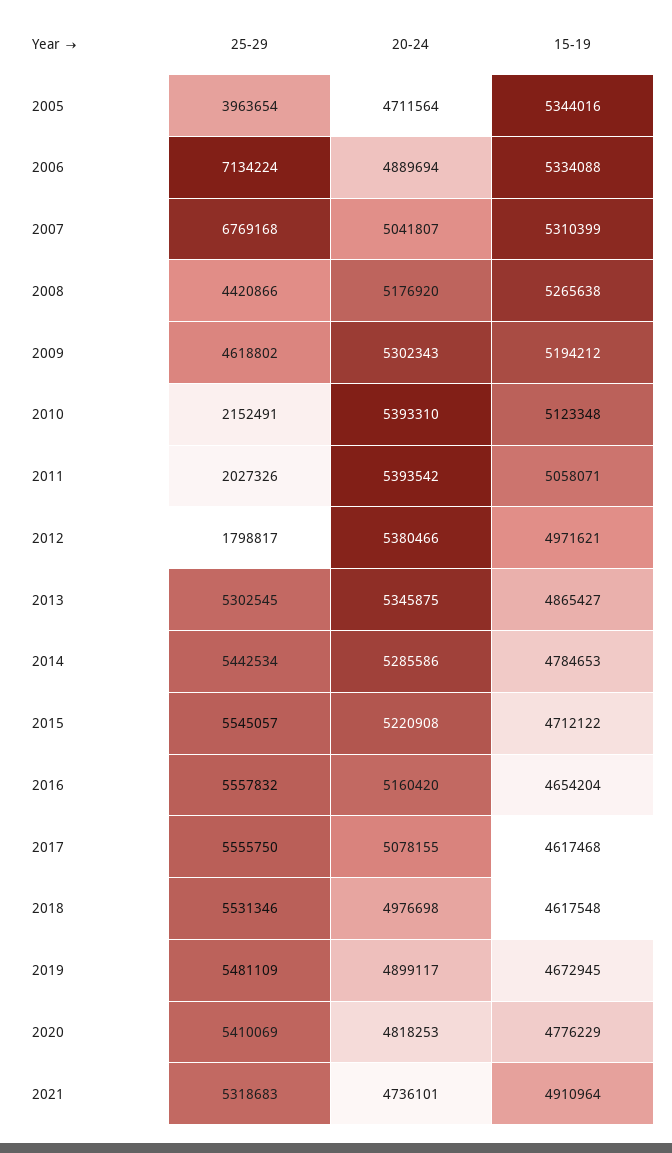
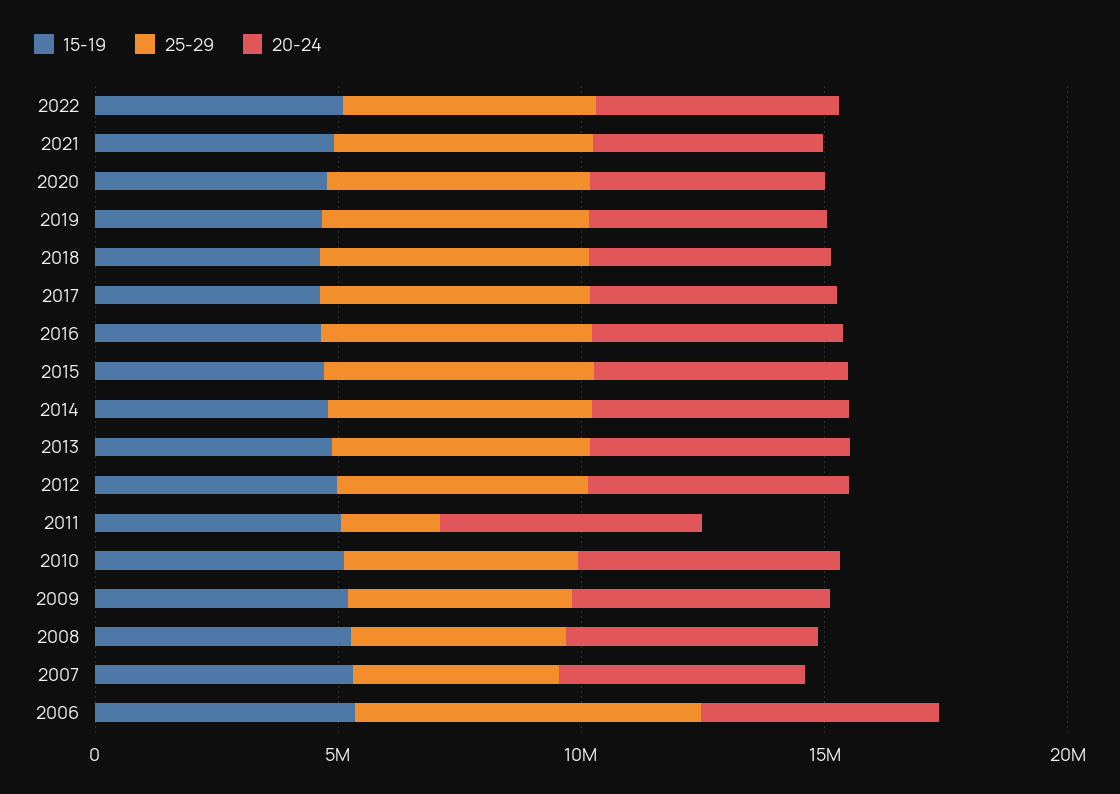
25-29, 2005: 3963654 -> none
20-24, 2005: 4711564 -> none
15-19, 2005: 5344016 -> none
25-29, 2007: 6769168 -> 4000000
25-29, 2010: 2152491 -> 5000000
25-29, 2012: 1798817 -> 5000000
15-19, 2022: none -> 5000000
25-29, 2022: none -> 5000000
20-24, 2022: none -> 5000000

